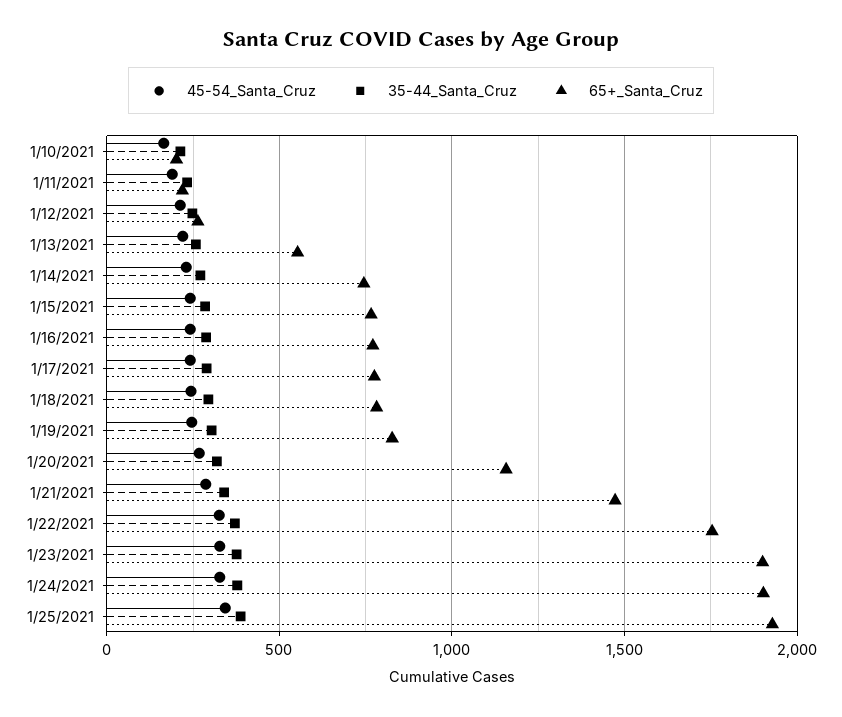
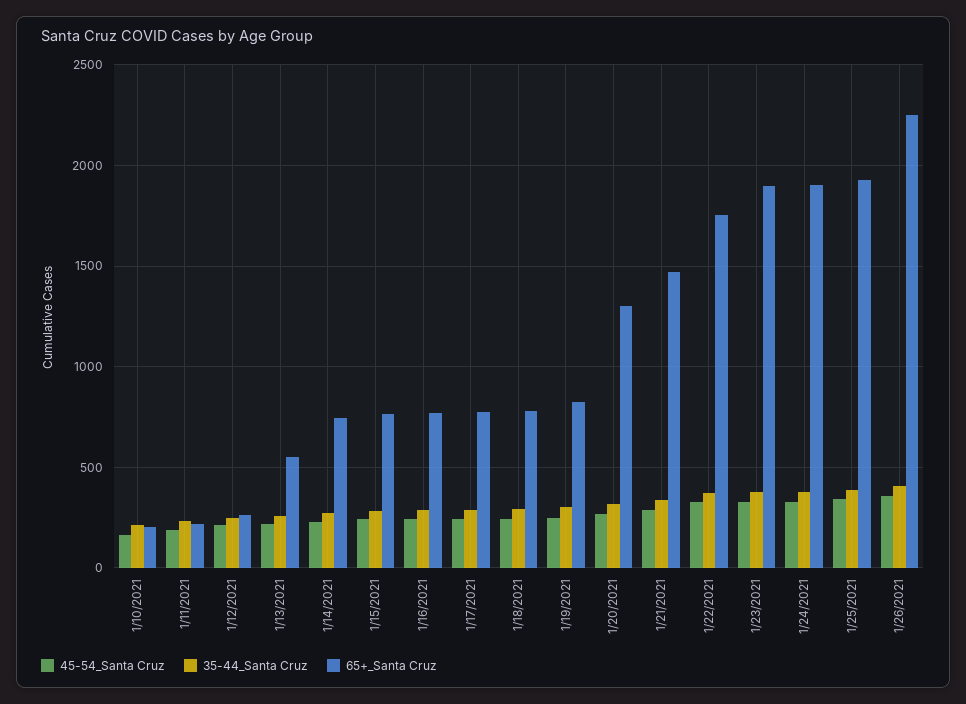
65+_Santa_Cruz, 1/20/2021: 1150 -> 1300
45-54_Santa_Cruz, 1/26/2021: none -> 350
35-44_Santa_Cruz, 1/26/2021: none -> 400
65+_Santa_Cruz, 1/26/2021: none -> 2250

